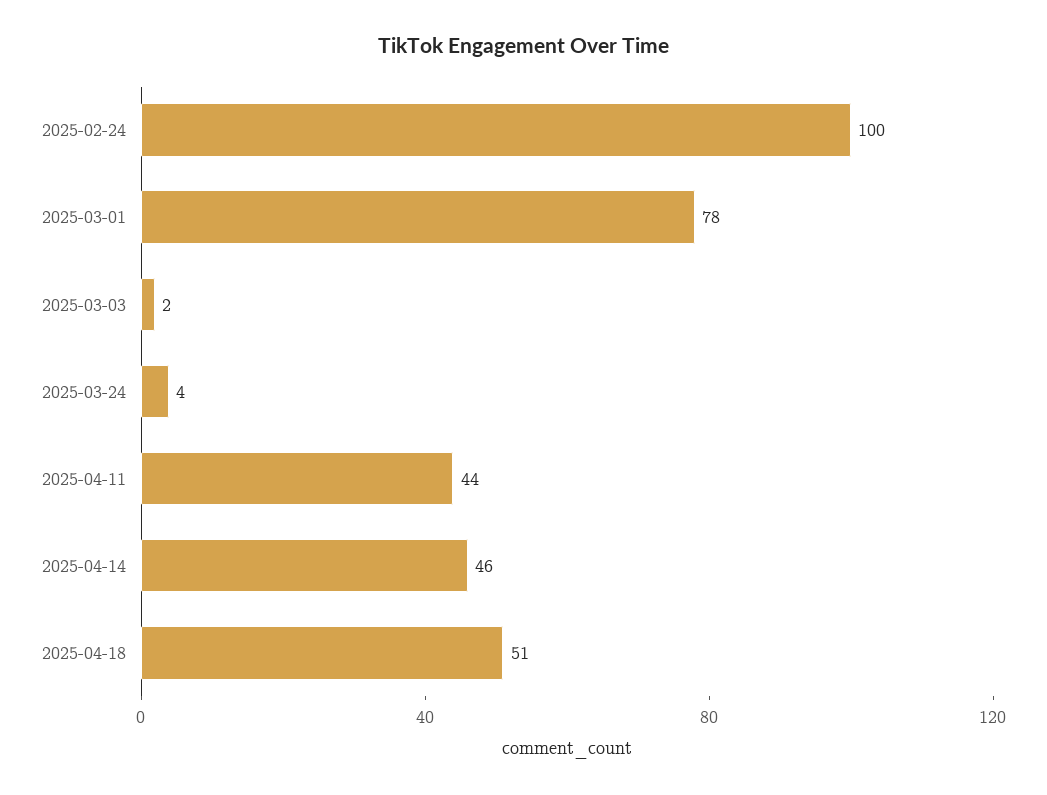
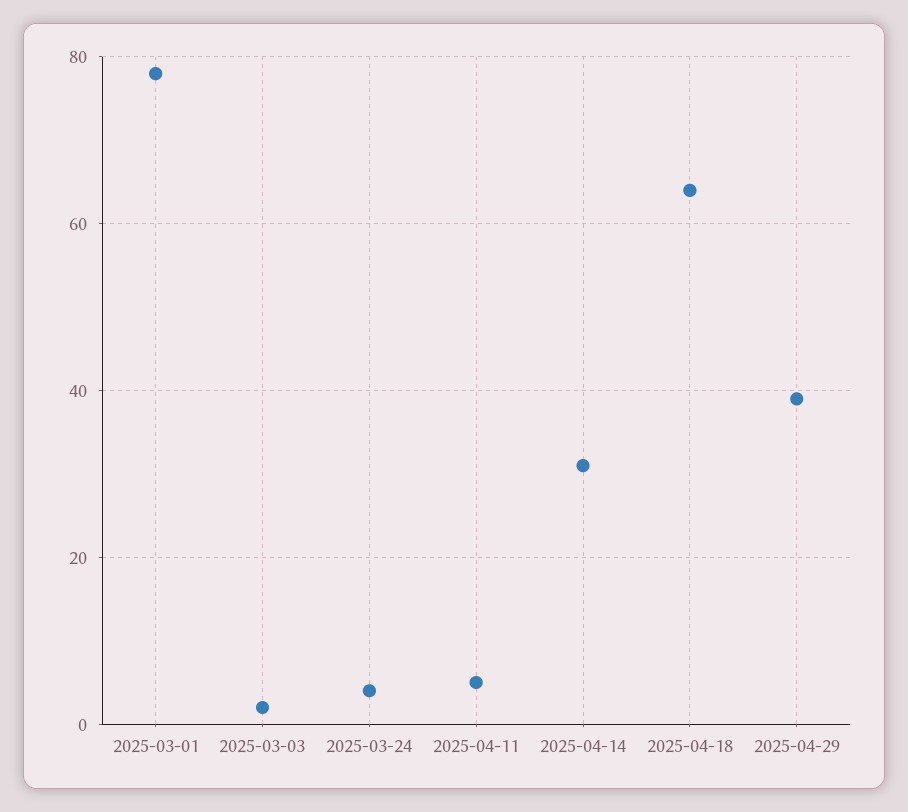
2025-02-24: 100 -> none
2025-04-11: 44 -> 5
2025-04-14: 46 -> 30
2025-04-18: 51 -> 65
2025-04-29: none -> 40

